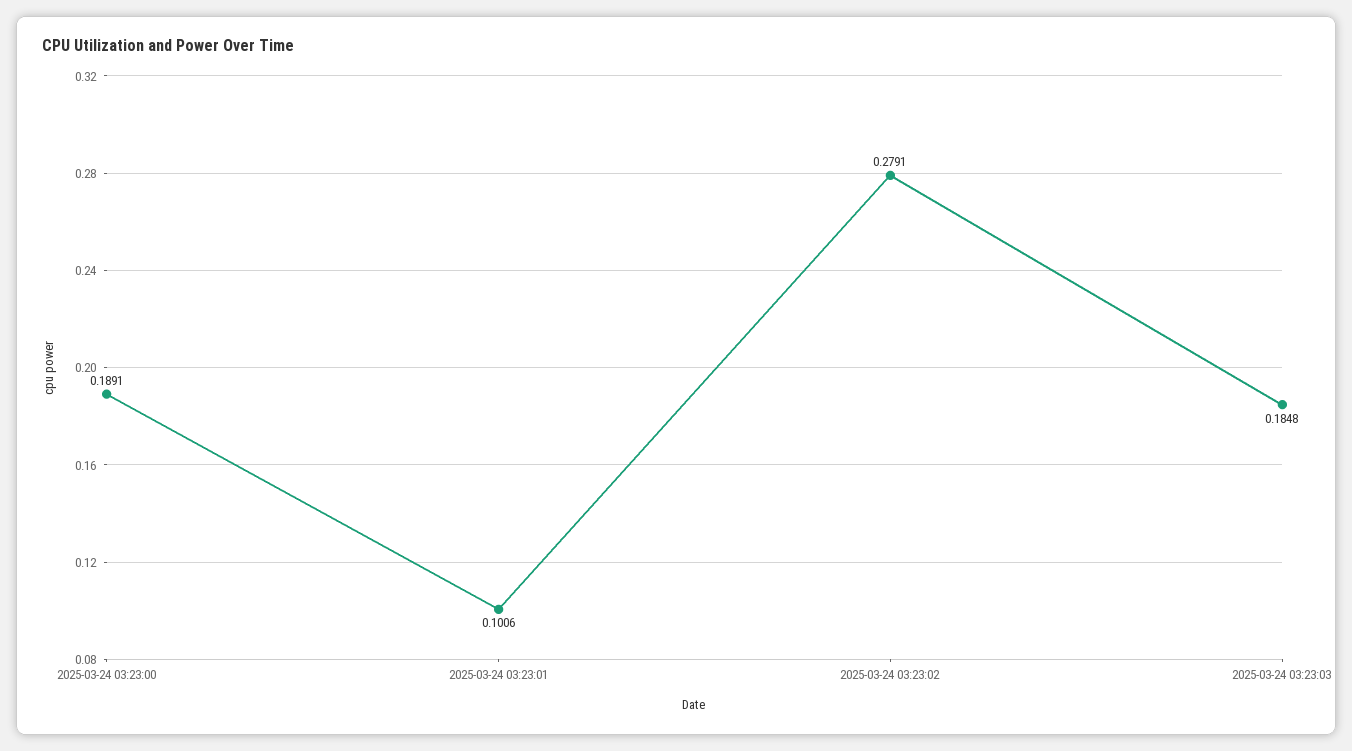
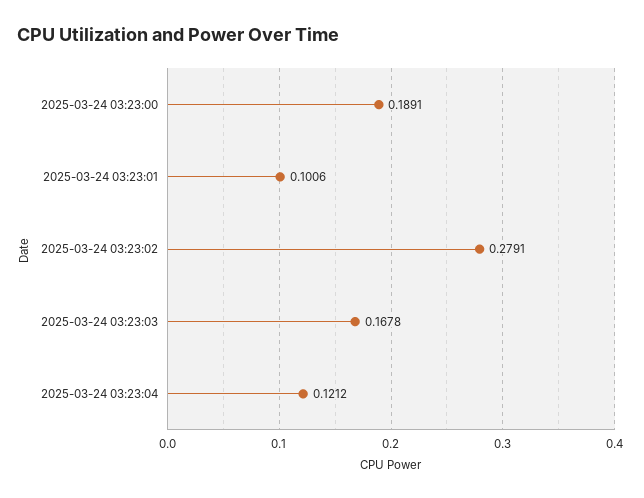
2025-03-24 03:23:03: 0.1848 -> 0.1678
2025-03-24 03:23:04: none -> 0.1212

